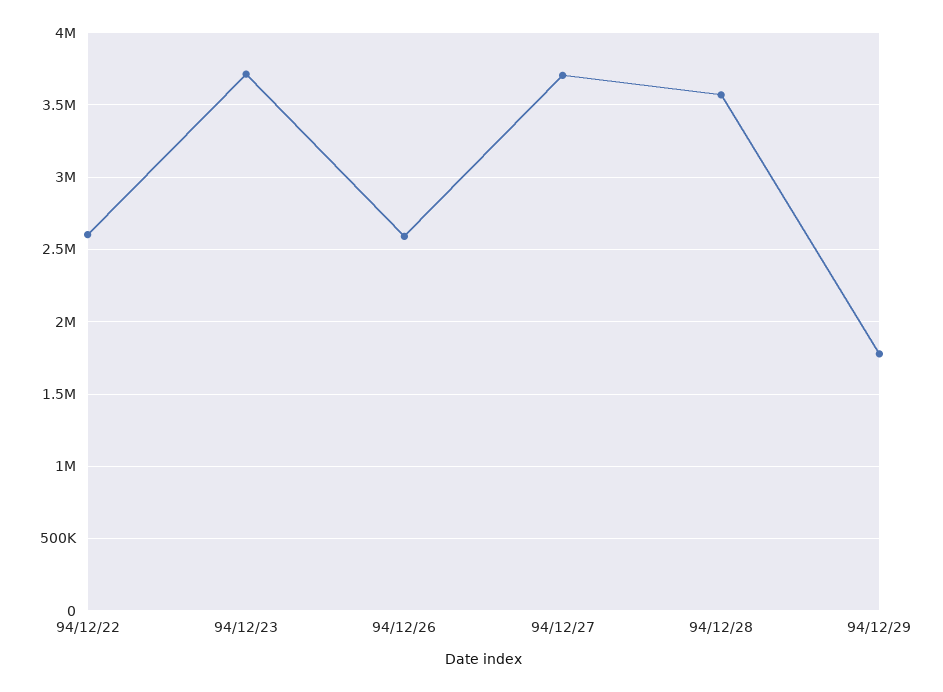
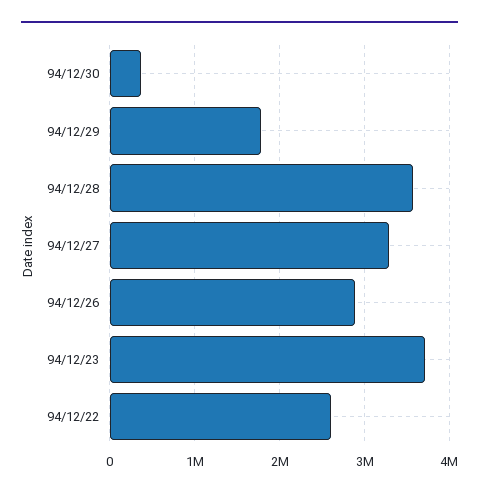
94/12/26: 2600000 -> 2900000
94/12/27: 3700000 -> 3300000
94/12/30: none -> 400000

